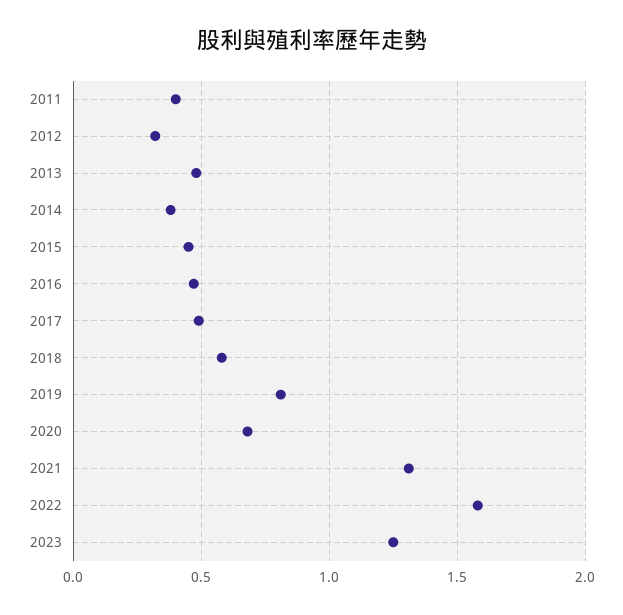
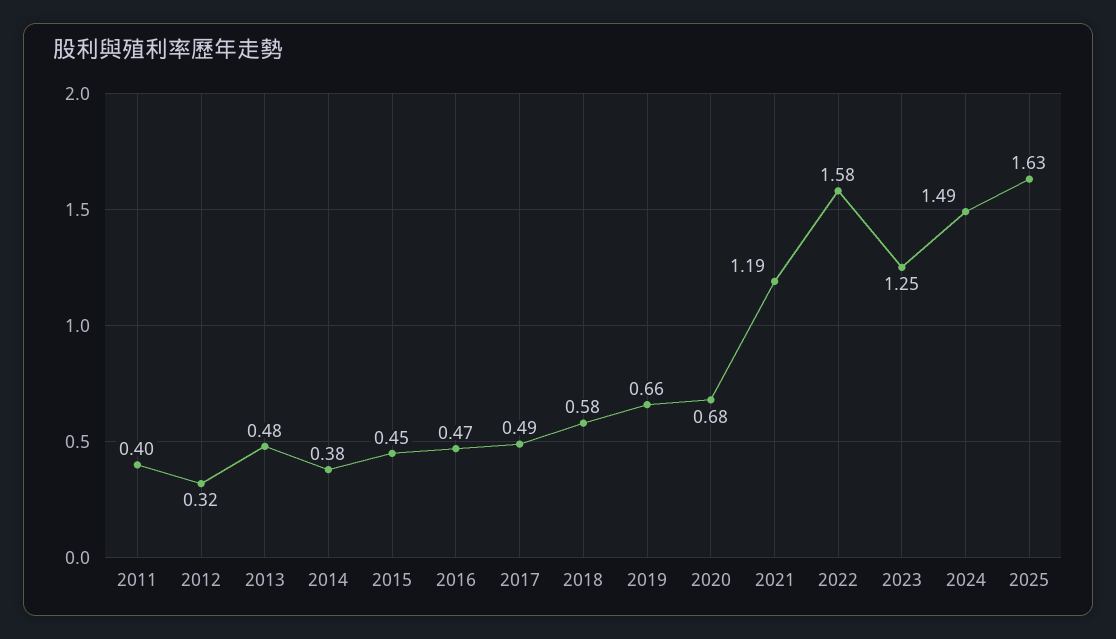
2019: 0.8 -> 0.66
2021: 1.3 -> 1.19
2024: none -> 1.49
2025: none -> 1.63

